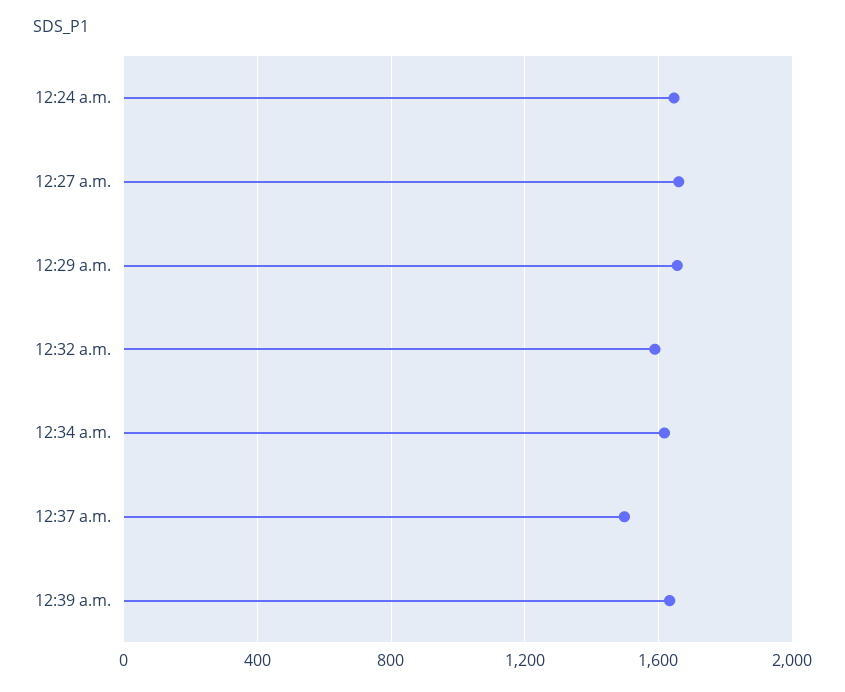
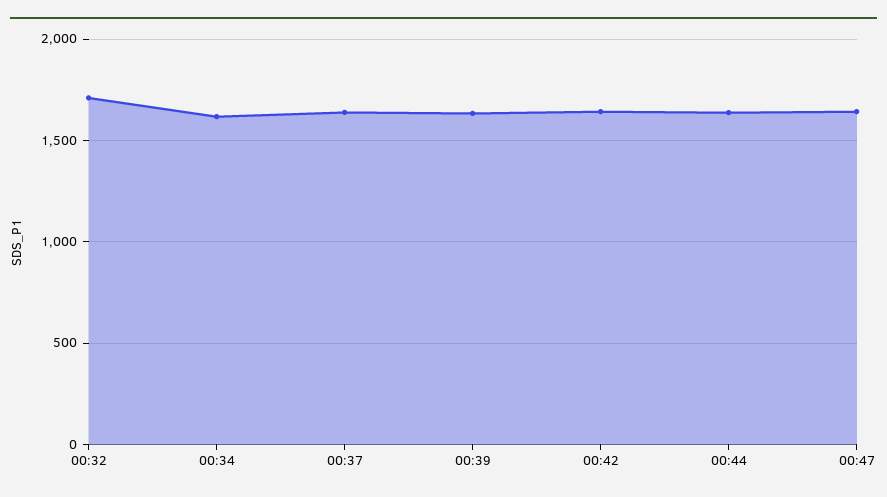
12:24 a.m.: 1650 -> none
12:27 a.m.: 1650 -> none
12:29 a.m.: 1650 -> none
12:32 a.m.: 1600 -> 1700
12:37 a.m.: 1500 -> 1650
00:42: none -> 1650
00:44: none -> 1650
00:47: none -> 1650

